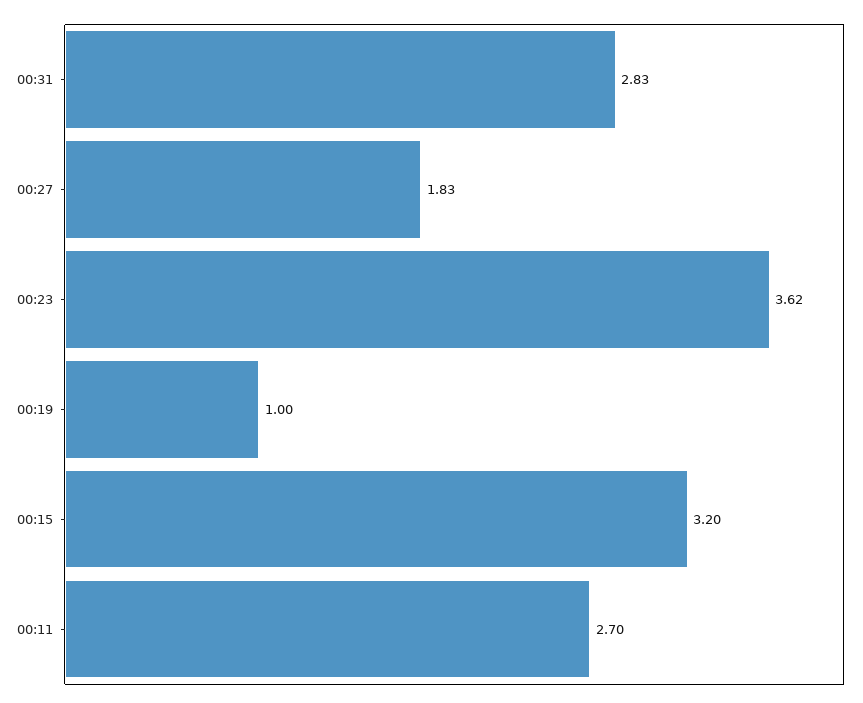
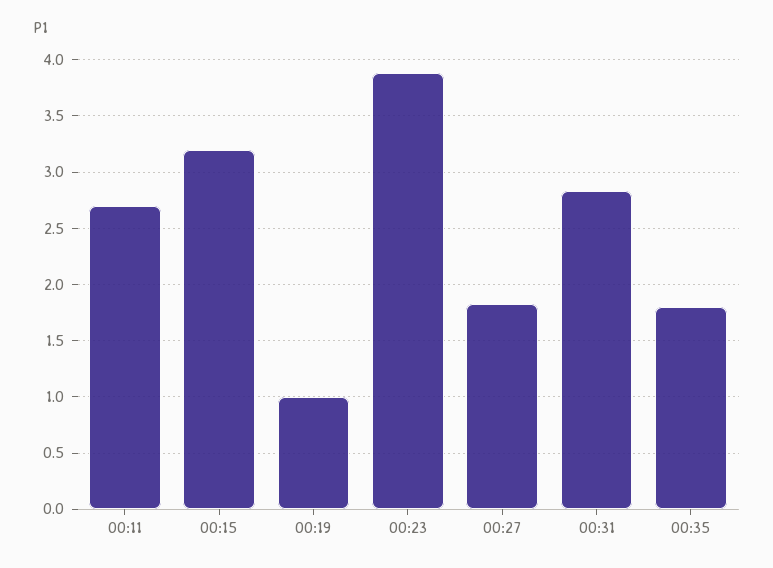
00:23: 3.62 -> 3.9
00:35: none -> 1.8

